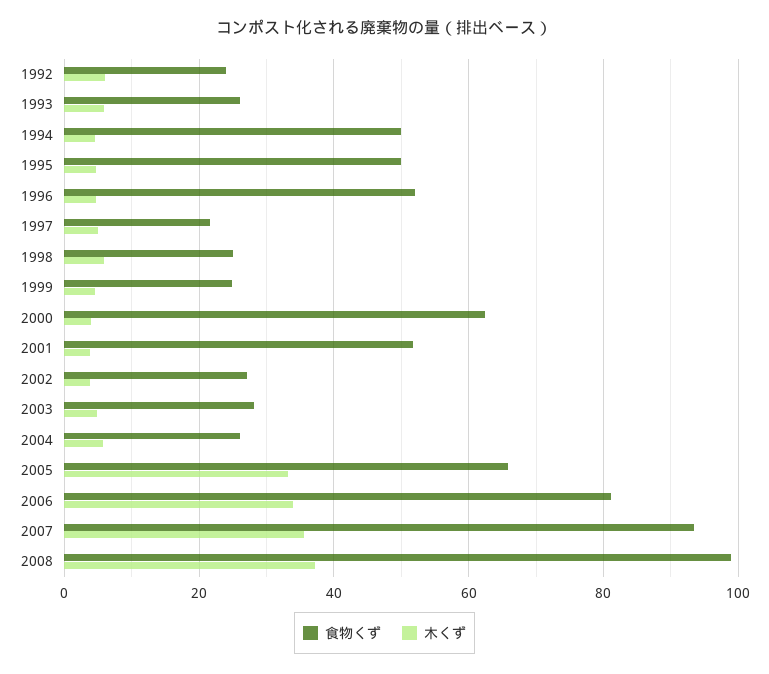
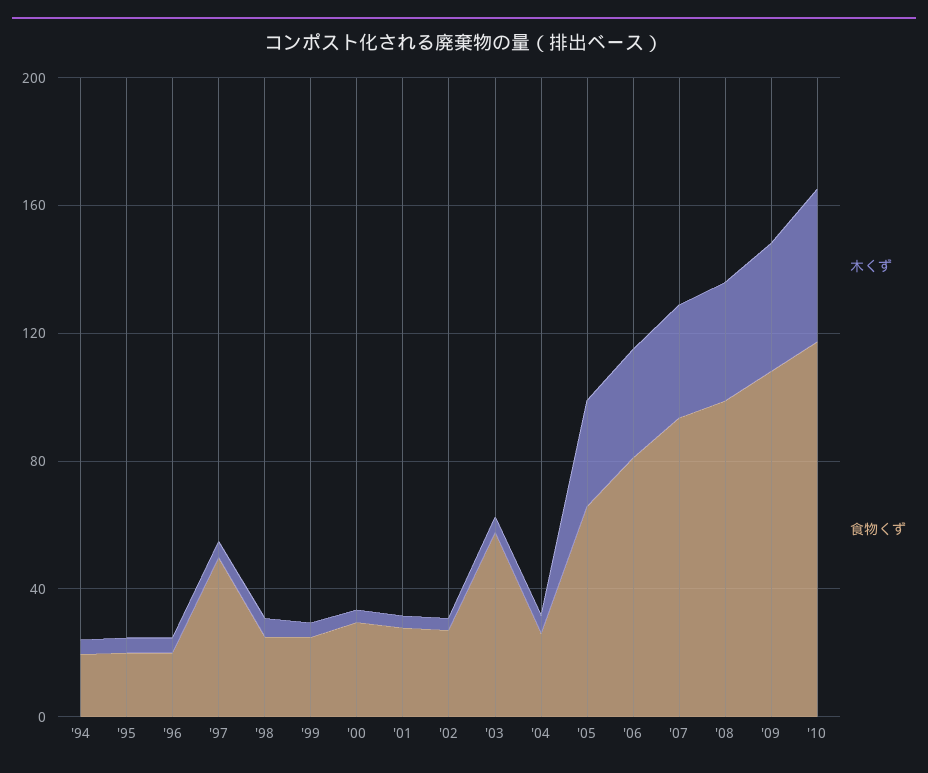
食物くず, 1992: 24 -> none
木くず, 1992: 6 -> none
食物くず, 1993: 26 -> none
木くず, 1993: 6 -> none
食物くず, 1994: 50 -> 20
食物くず, 1995: 50 -> 20
食物くず, 1996: 52 -> 20
食物くず, 1997: 22 -> 50
食物くず, 2000: 62 -> 30
食物くず, 2001: 52 -> 30
食物くず, 2003: 28 -> 60
木くず, '09: none -> 40
食物くず, '09: none -> 110
木くず, '10: none -> 50
食物くず, '10: none -> 120

